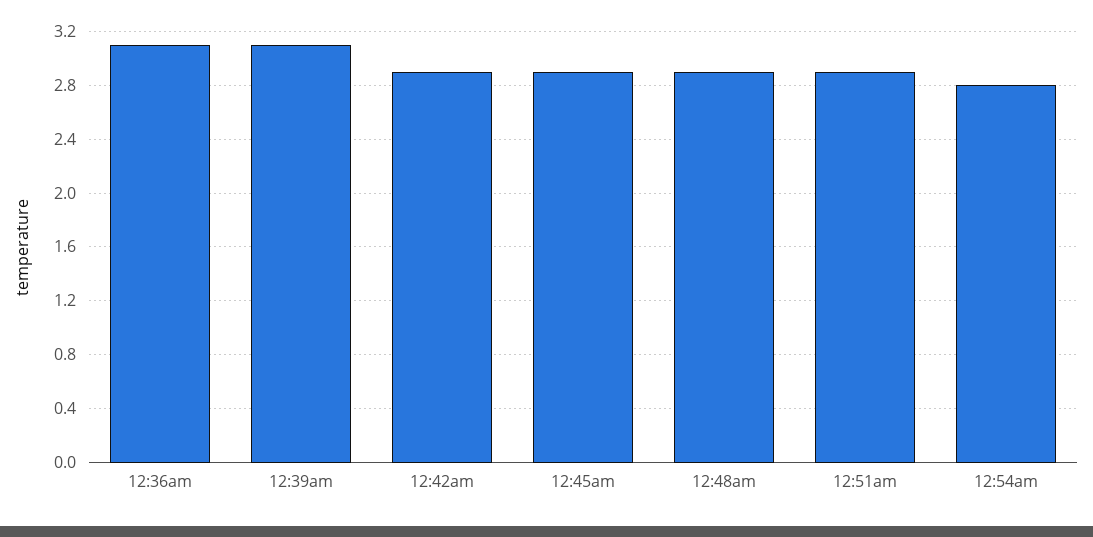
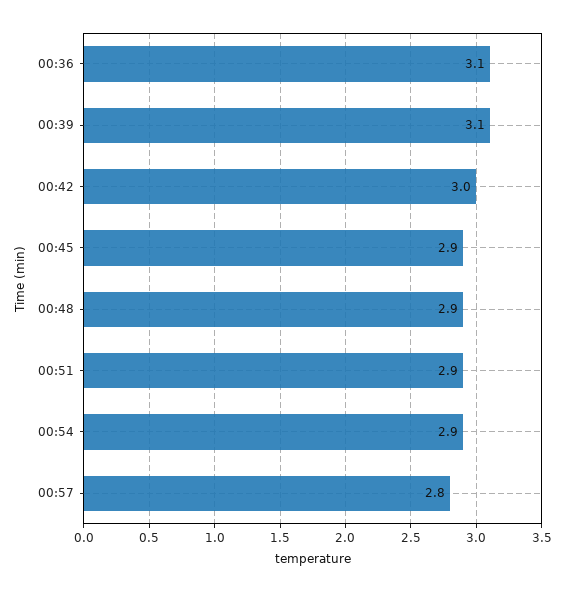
12:42am: 2.9 -> 3
12:54am: 2.8 -> 2.9
00:57: none -> 2.8

